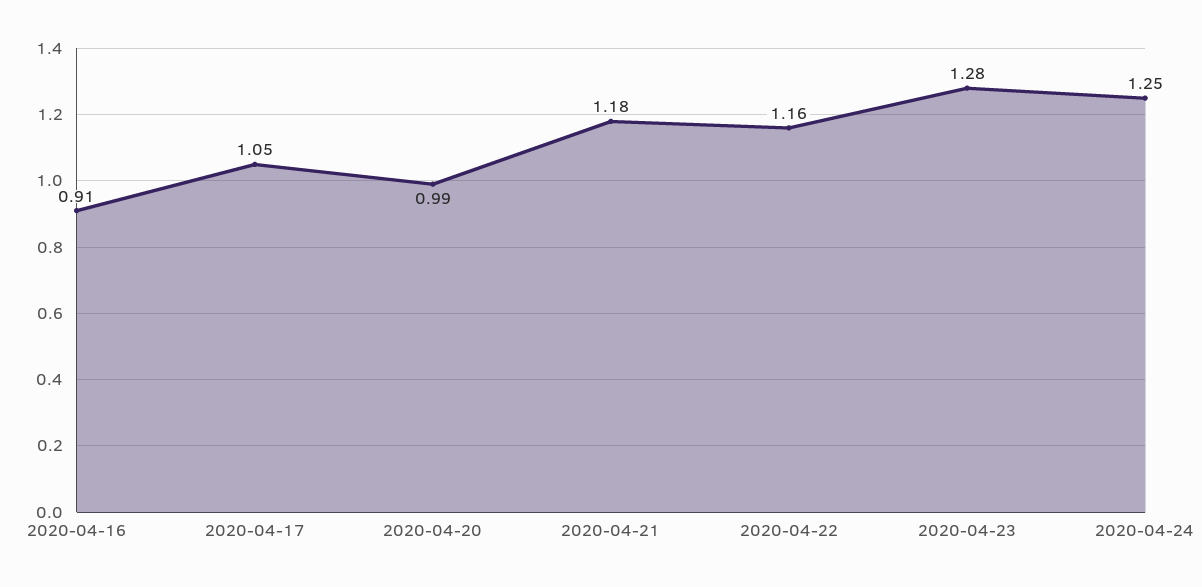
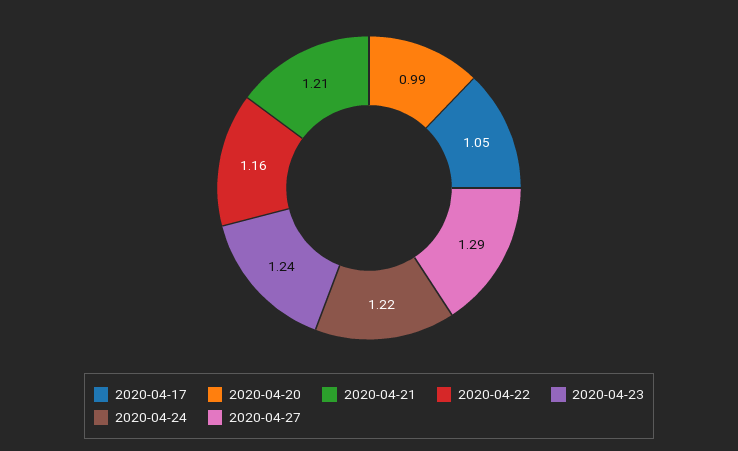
2020-04-16: 0.91 -> none
2020-04-21: 1.18 -> 1.21
2020-04-23: 1.28 -> 1.24
2020-04-24: 1.25 -> 1.22
2020-04-27: none -> 1.29

